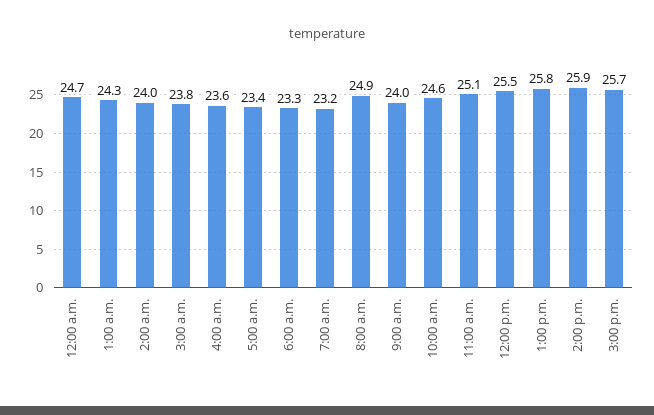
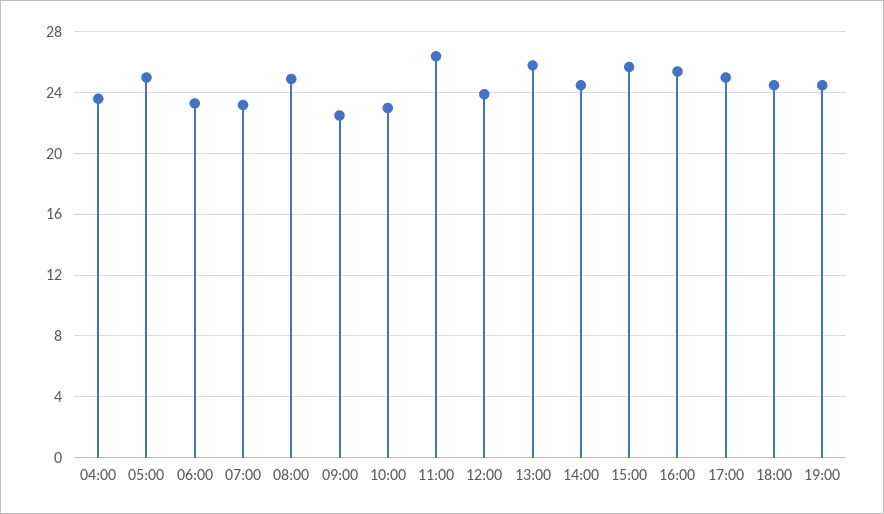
12:00 a.m.: 24.7 -> none
1:00 a.m.: 24.3 -> none
2:00 a.m.: 24 -> none
3:00 a.m.: 23.8 -> none
5:00 a.m.: 23.4 -> 25
9:00 a.m.: 24 -> 22.5
10:00 a.m.: 24.6 -> 23
11:00 a.m.: 25.1 -> 26.5
12:00 p.m.: 25.5 -> 24
2:00 p.m.: 25.9 -> 24.5
16:00: none -> 25.5
17:00: none -> 25
18:00: none -> 24.5
19:00: none -> 24.5

